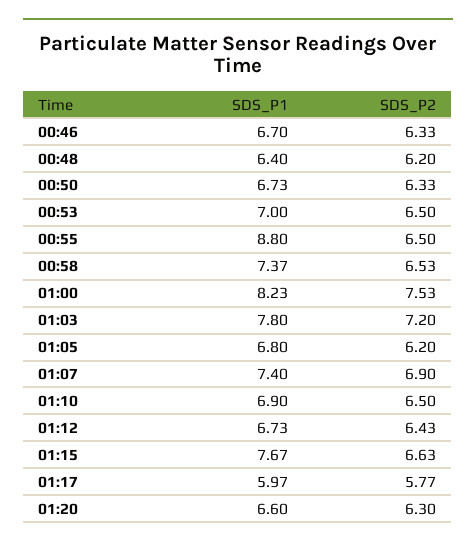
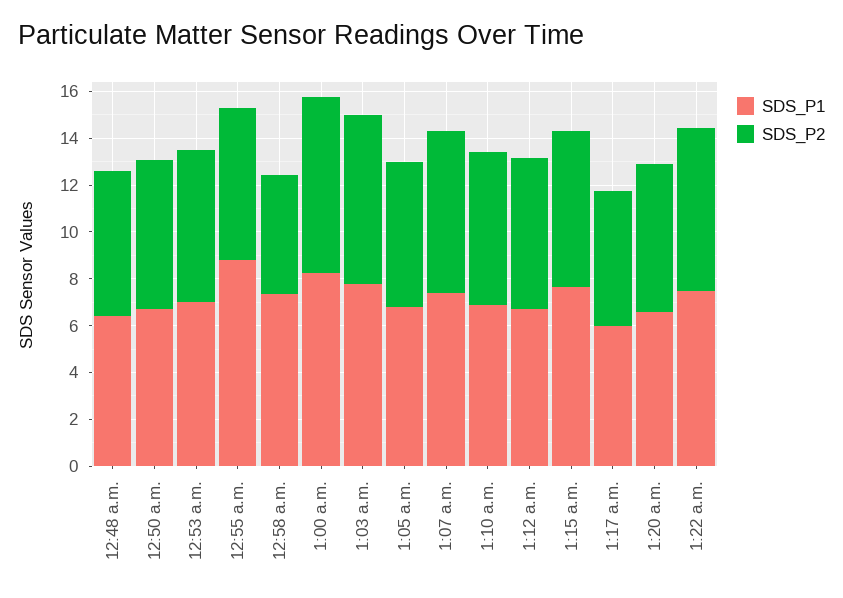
SDS_P1, 00:46: 6.7 -> none
SDS_P2, 00:46: 6.33 -> none
SDS_P2, 00:58: 6.53 -> 5
SDS_P1, 1:22 a.m.: none -> 7.5
SDS_P2, 1:22 a.m.: none -> 7

